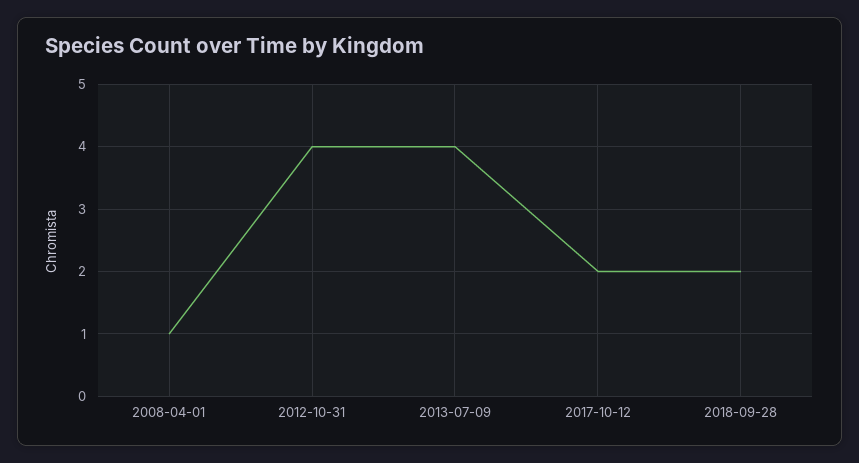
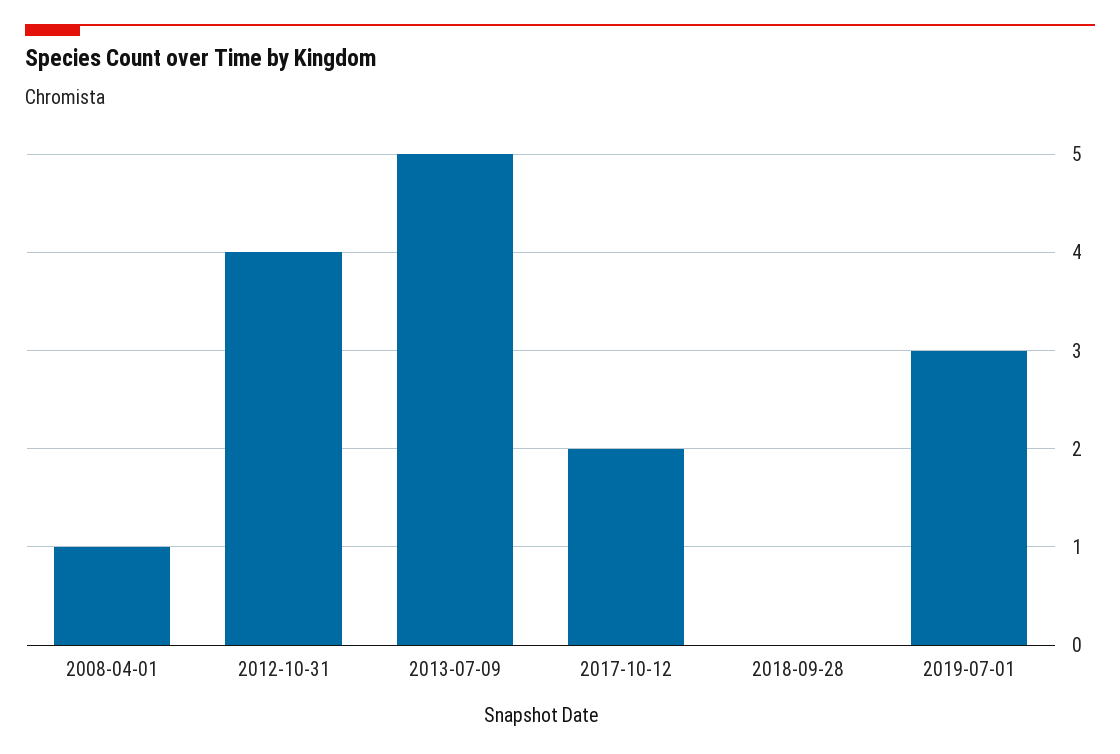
2013-07-09: 4 -> 5
2018-09-28: 2 -> 0
2019-07-01: none -> 3

